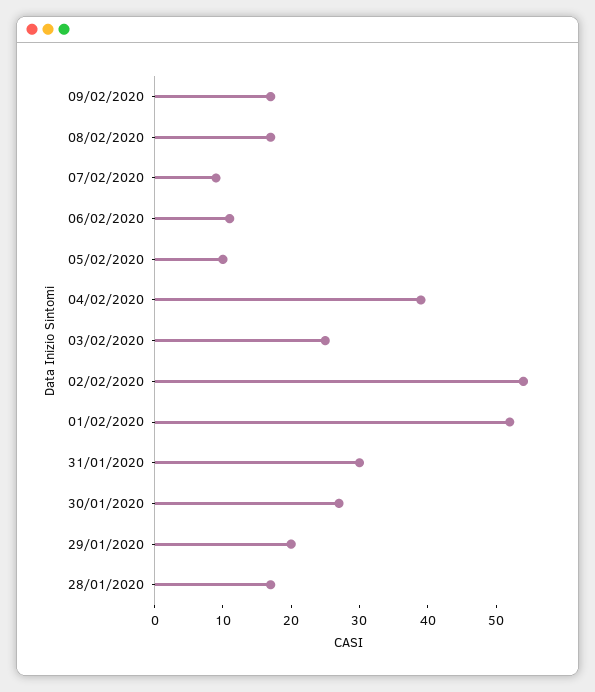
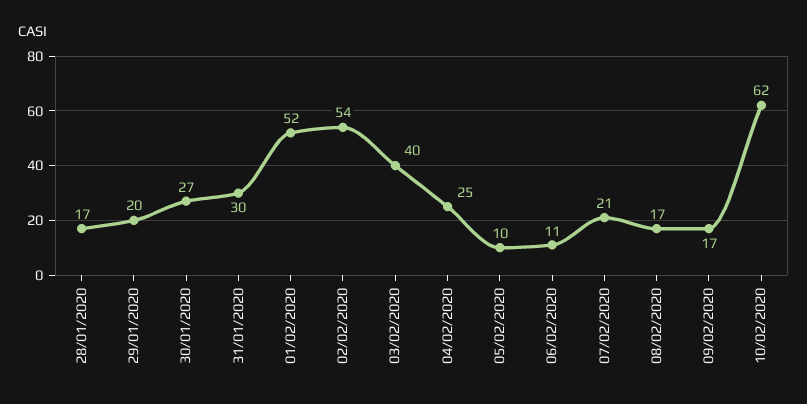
07/02/2020: 10 -> 21
04/02/2020: 40 -> 25
03/02/2020: 25 -> 40
10/02/2020: none -> 62

